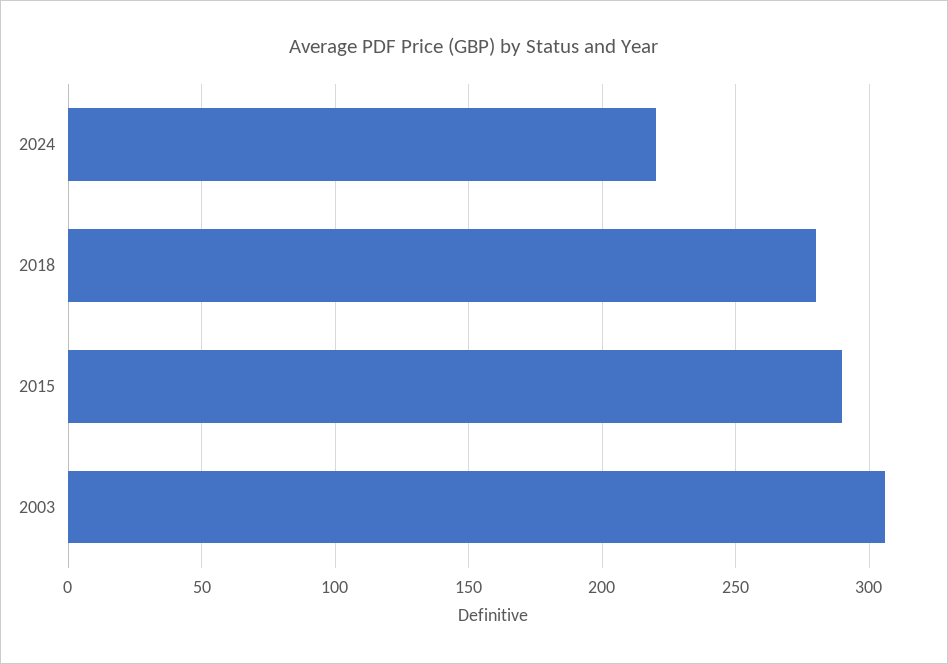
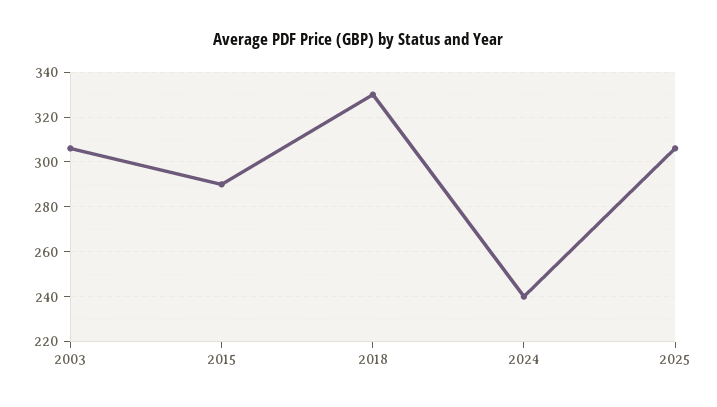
2024: 220 -> 240
2018: 280 -> 330
2025: none -> 305

